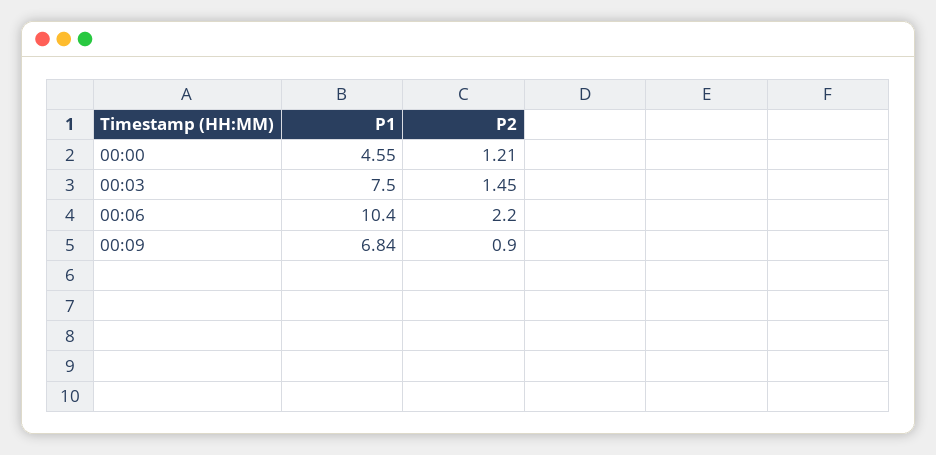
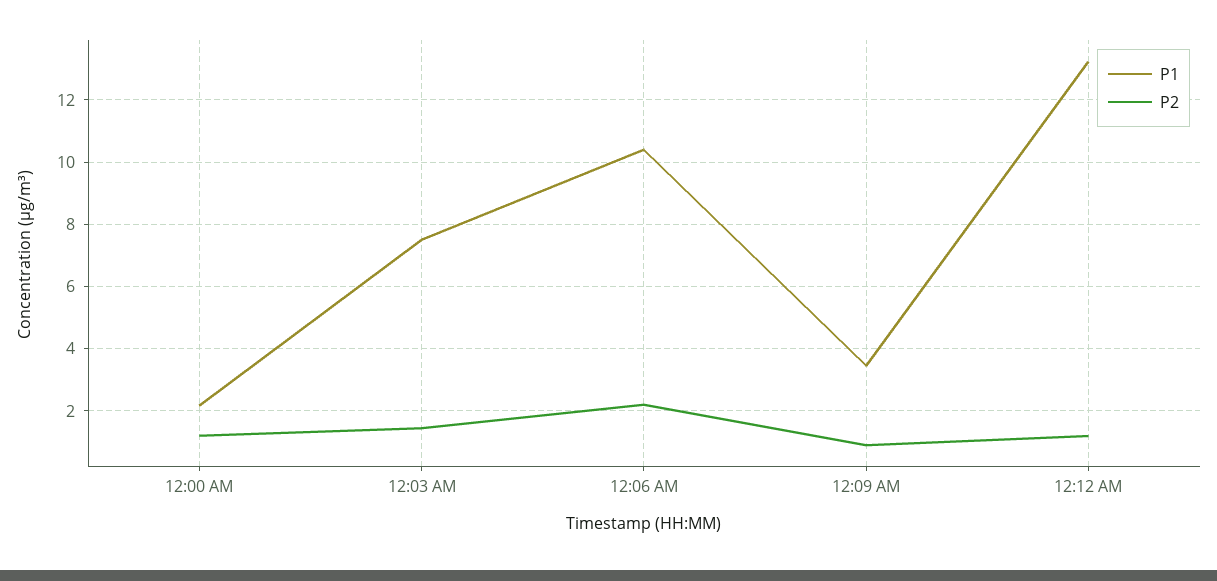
P1, 00:00: 4.55 -> 2.2
P1, 00:09: 6.84 -> 3.4
P1, 12:12 AM: none -> 13.2
P2, 12:12 AM: none -> 1.2

